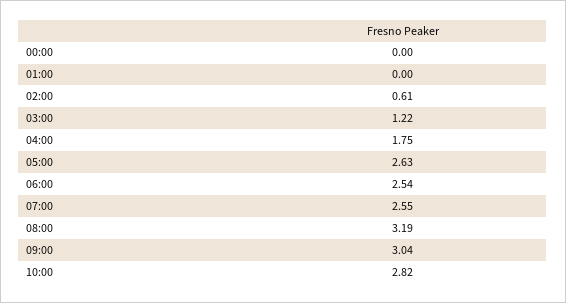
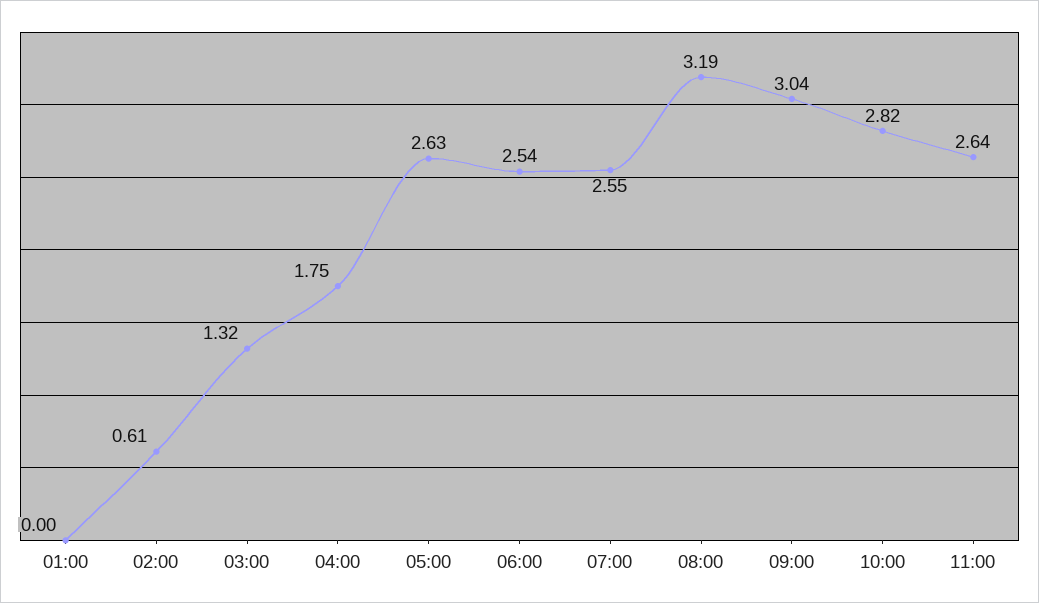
00:00: 0 -> none
03:00: 1.22 -> 1.32
11:00: none -> 2.64

